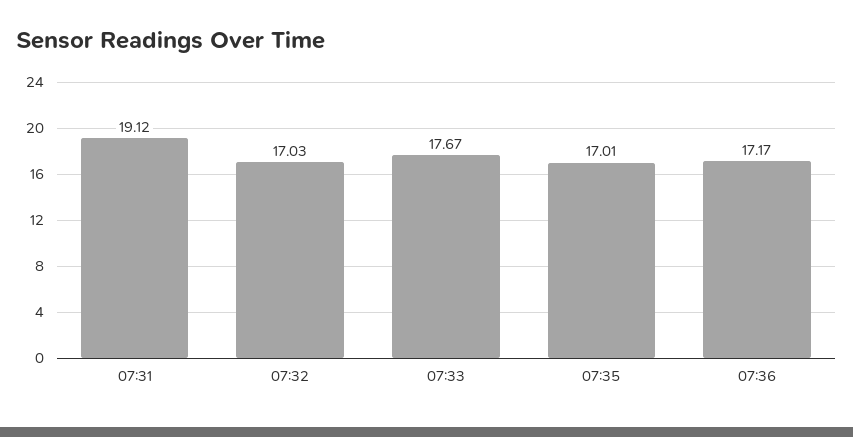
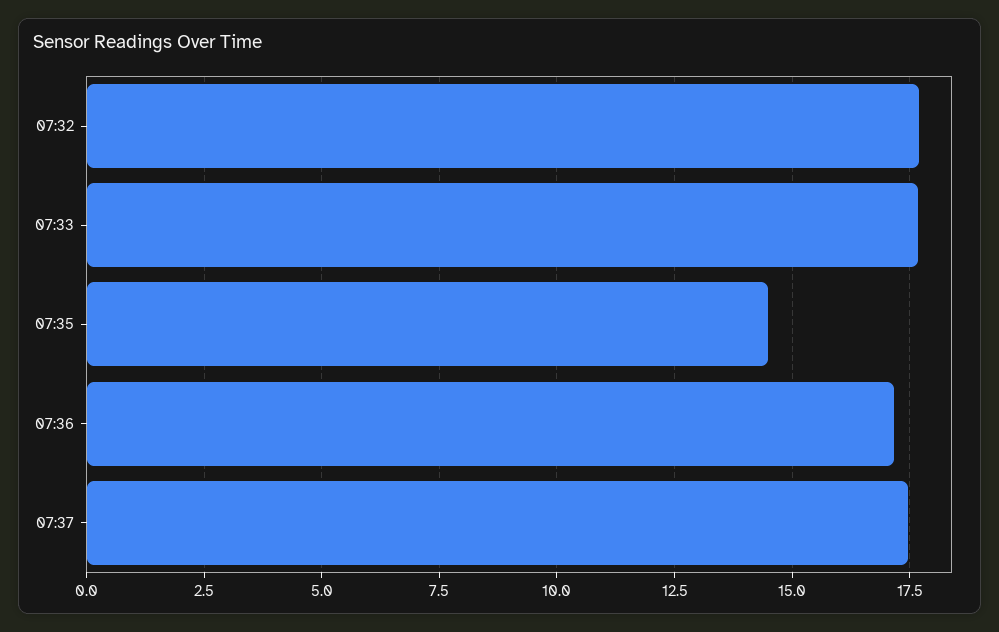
07:31: 19.12 -> none
07:32: 17.03 -> 17.75
07:35: 17.01 -> 14.5
07:37: none -> 17.5

